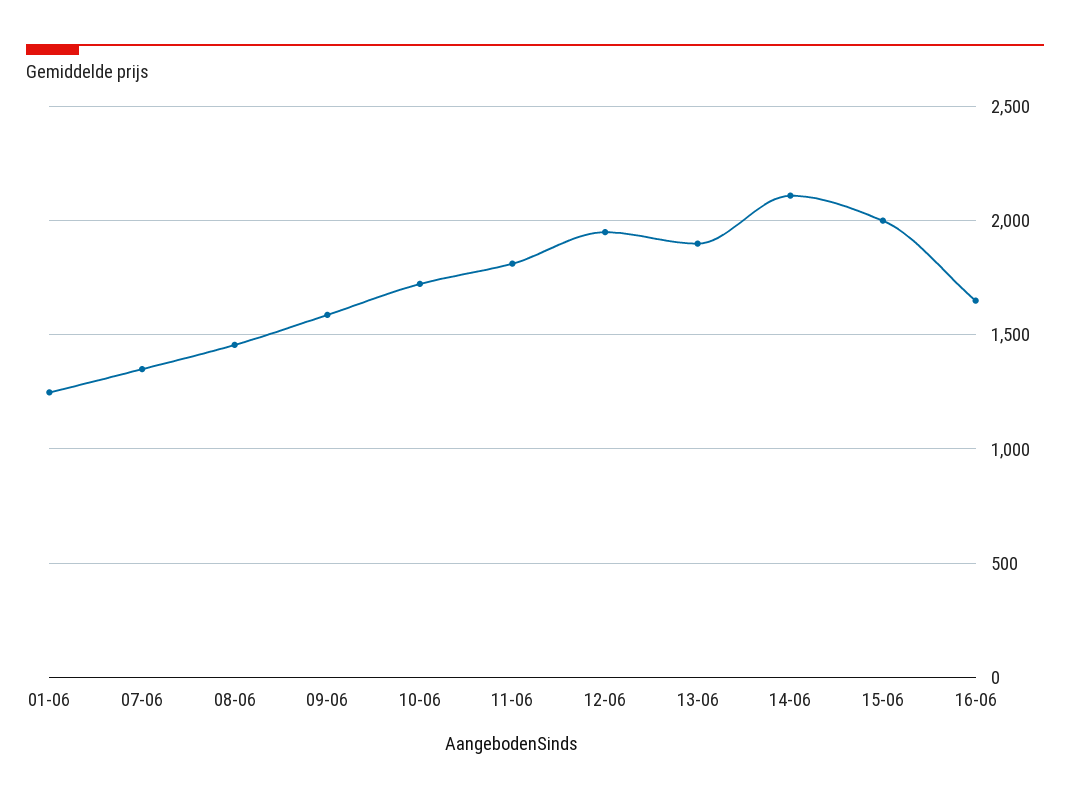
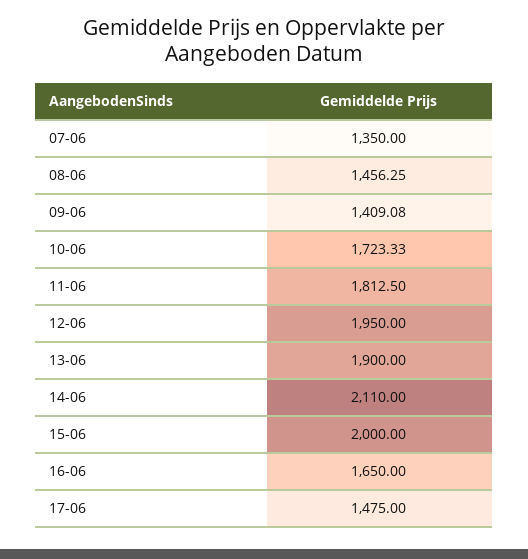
01-06: 1250 -> none
09-06: 1600 -> 1409.08
17-06: none -> 1475

